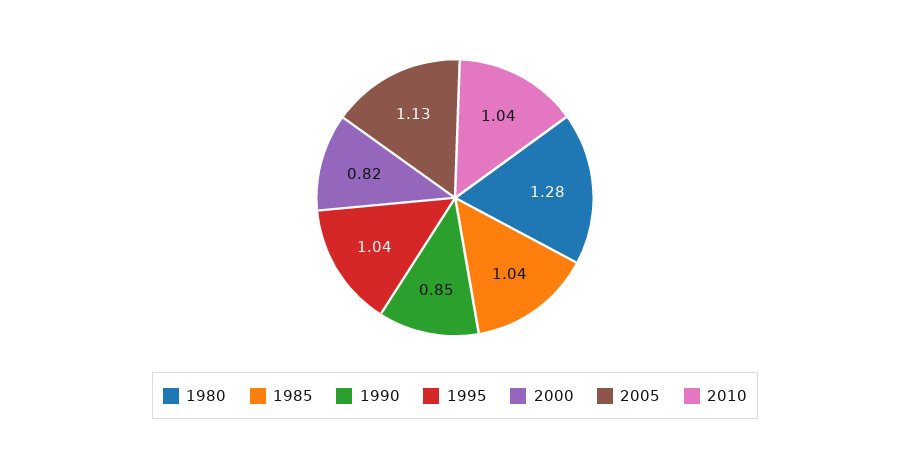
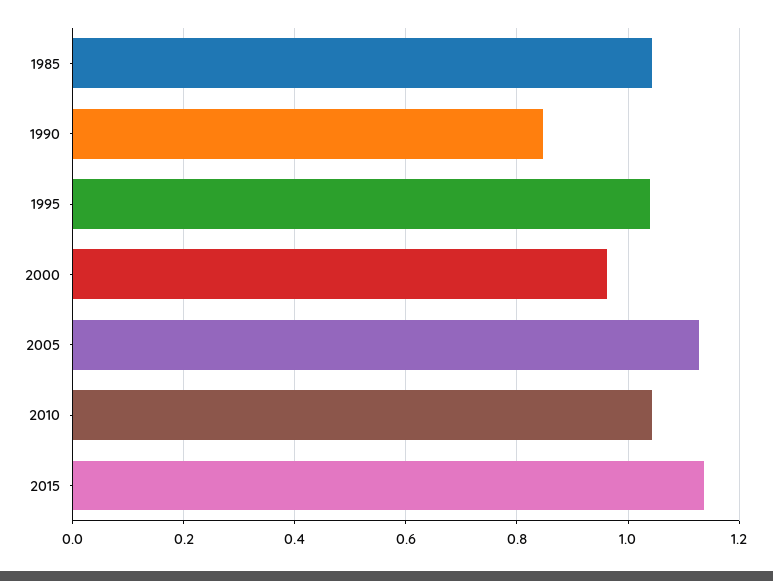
1980: 1.28 -> none
2000: 0.82 -> 0.96
2015: none -> 1.14

